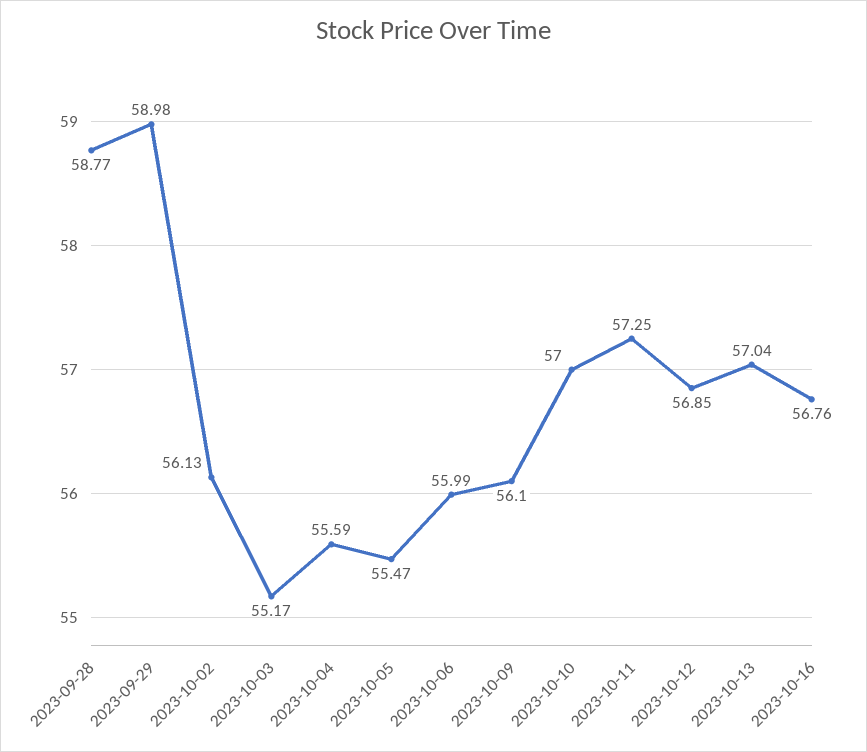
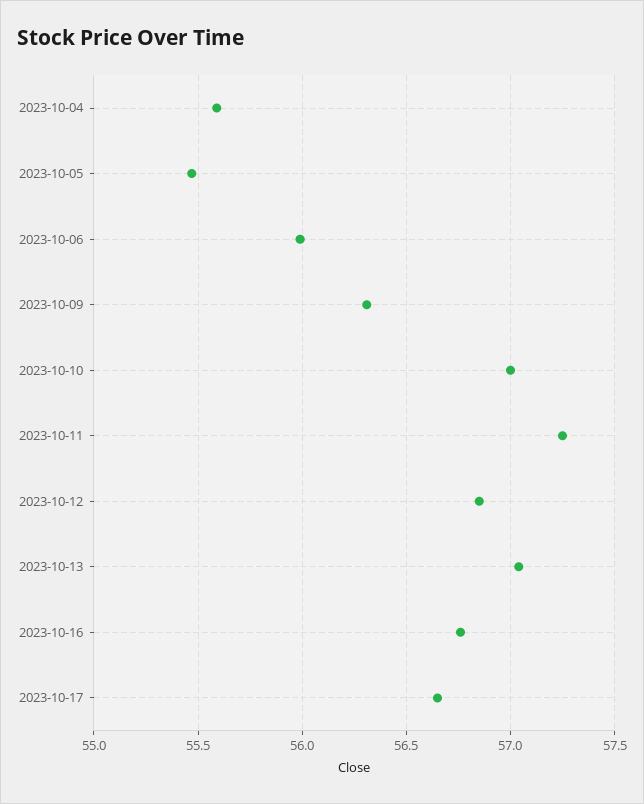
2023-09-28: 58.77 -> none
2023-09-29: 58.98 -> none
2023-10-02: 56.13 -> none
2023-10-03: 55.17 -> none
2023-10-09: 56.1 -> 56.3
2023-10-17: none -> 56.65

